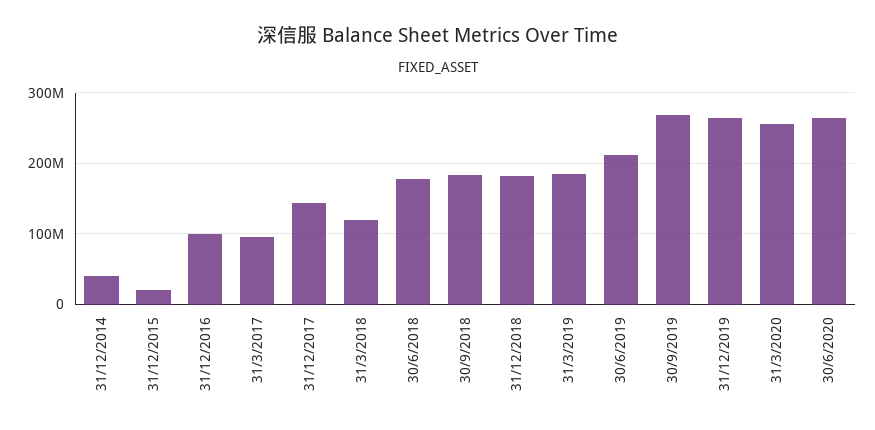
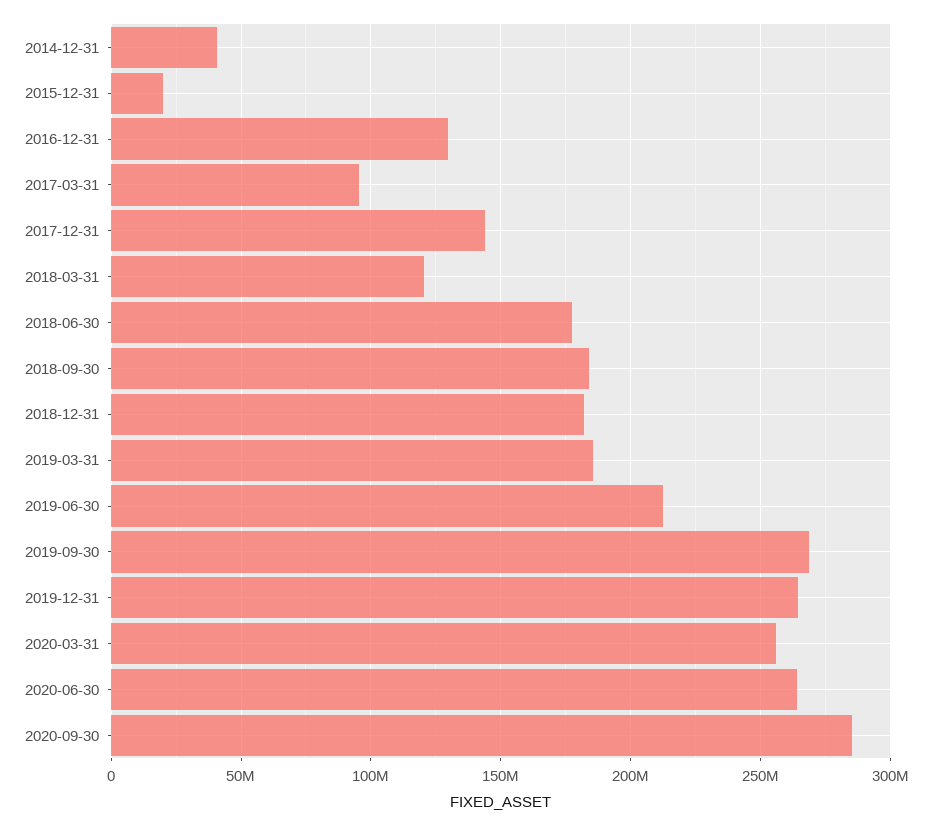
31/12/2016: 100000000 -> 130000000
2020-09-30: none -> 285000000

